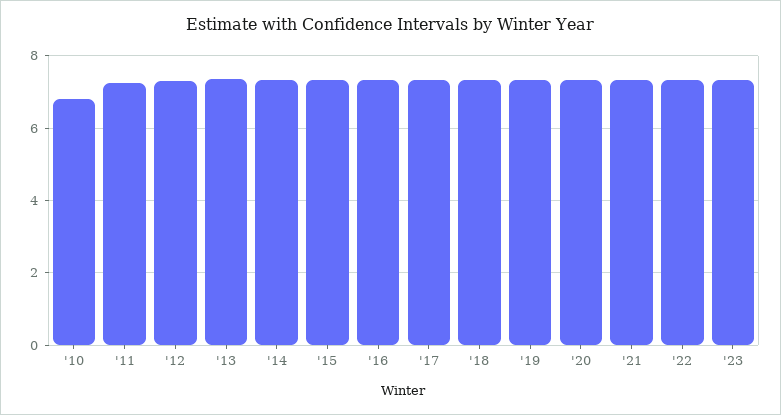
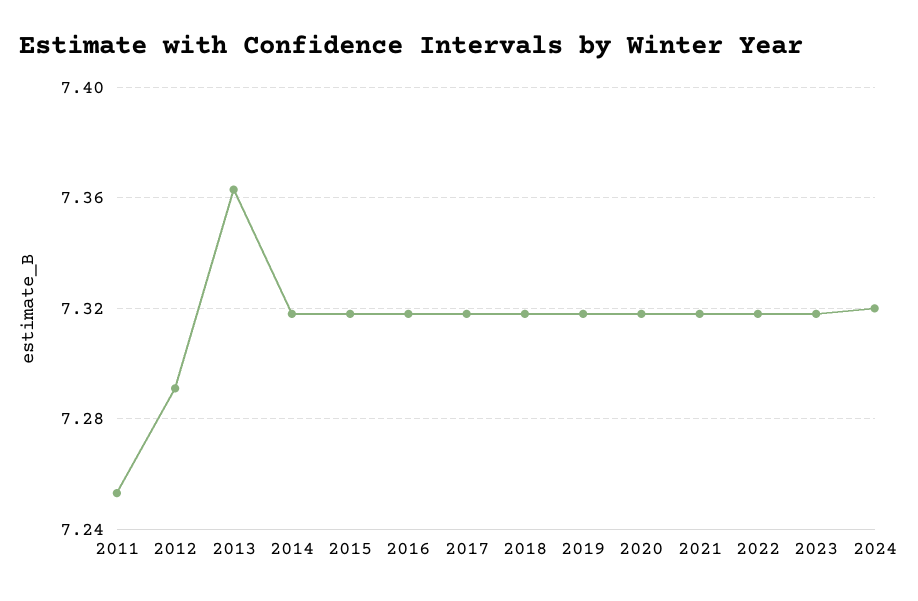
'10: 6.8 -> none
2024: none -> 7.32

